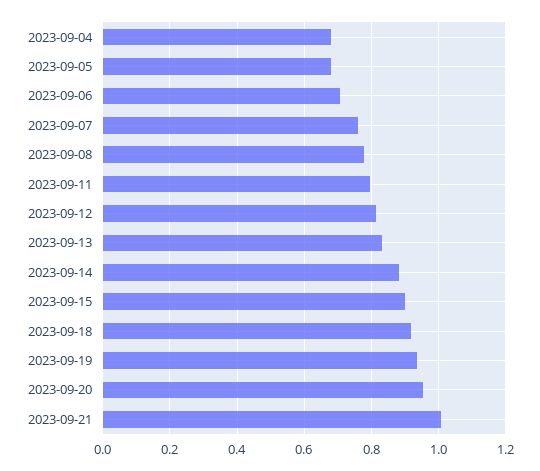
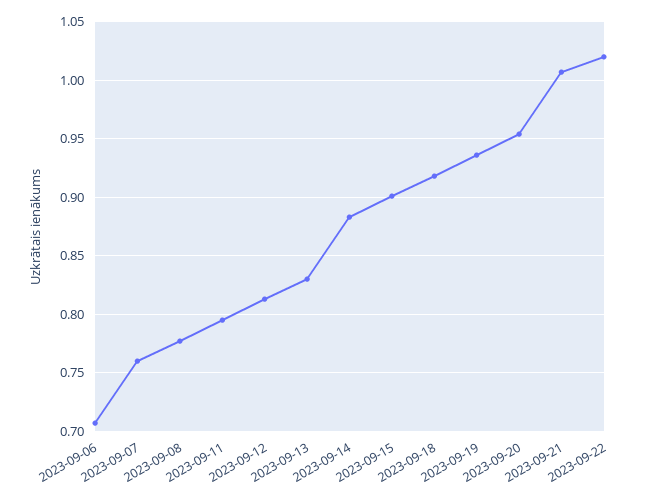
2023-09-04: 0.68 -> none
2023-09-05: 0.68 -> none
2023-09-22: none -> 1.02

